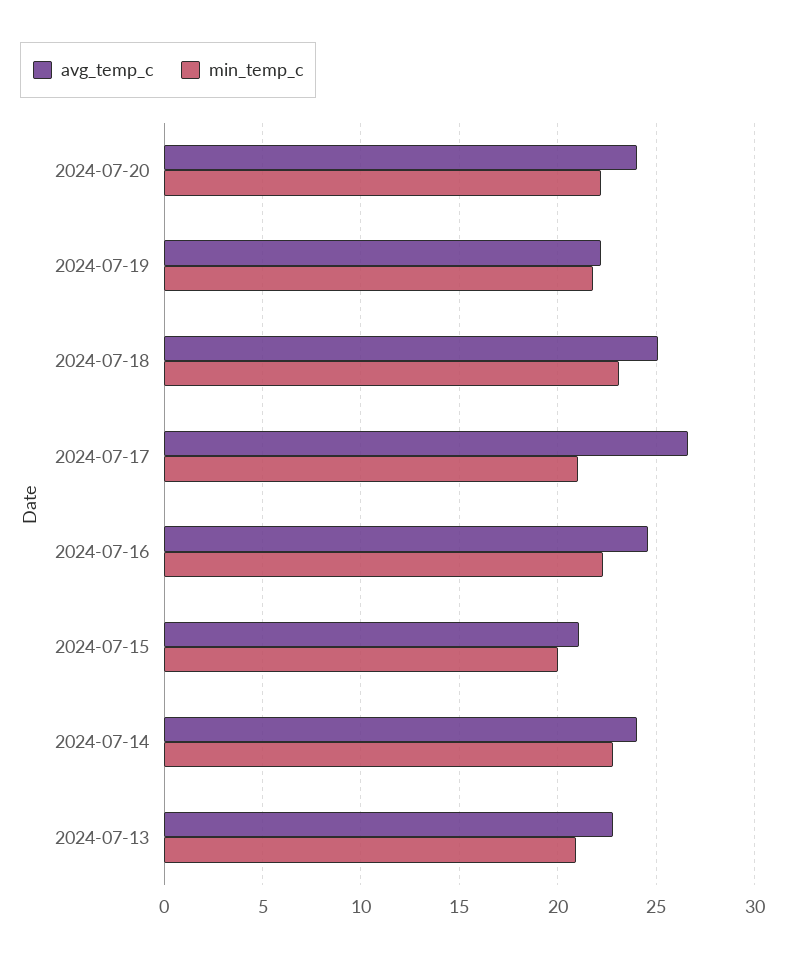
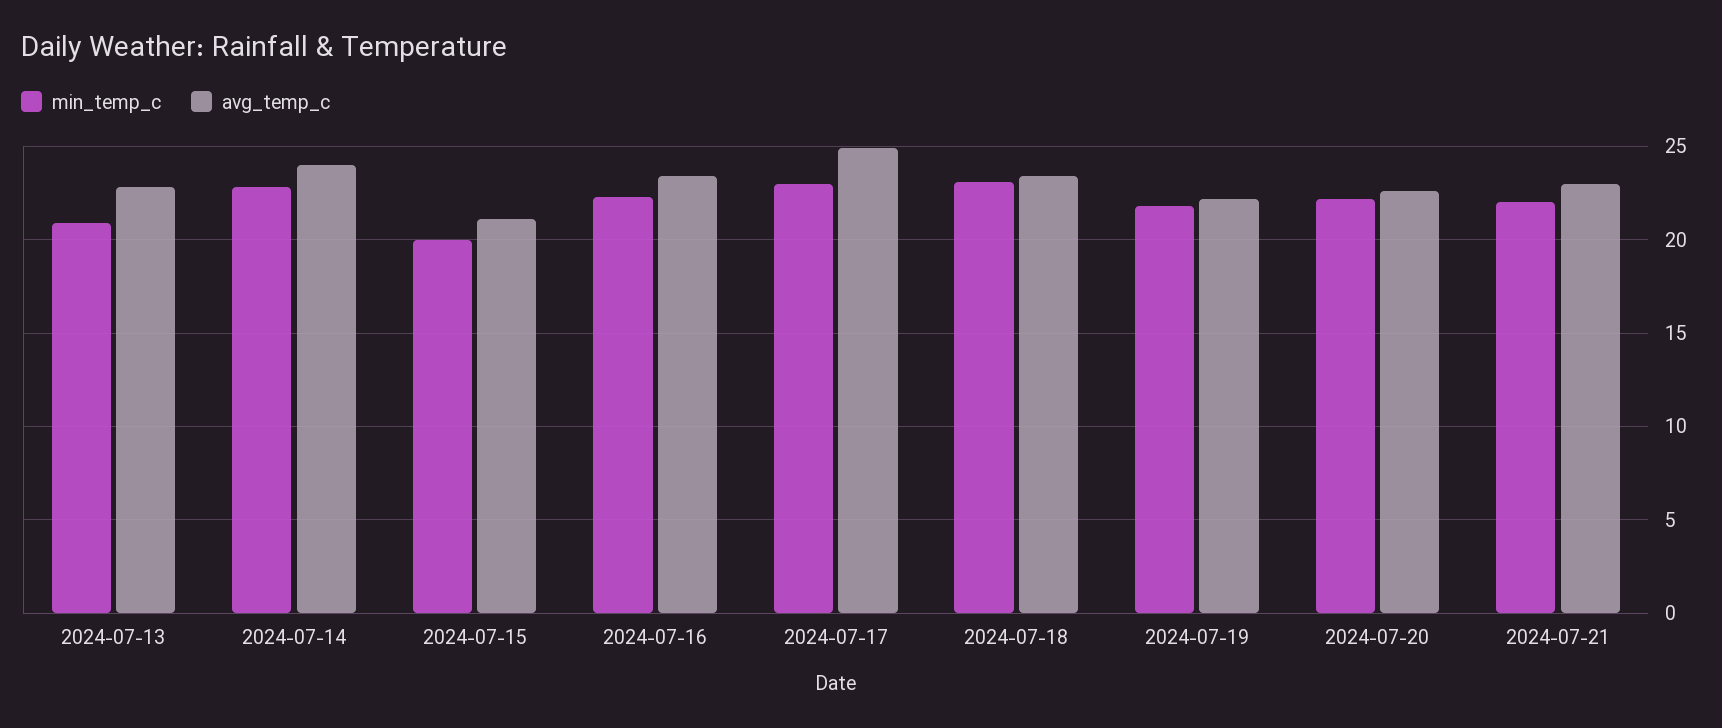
avg_temp_c, 2024-07-20: 24 -> 22.5
avg_temp_c, 2024-07-18: 25 -> 23.5
avg_temp_c, 2024-07-17: 26.5 -> 25
min_temp_c, 2024-07-17: 21 -> 23
avg_temp_c, 2024-07-16: 24.5 -> 23.5
min_temp_c, 2024-07-21: none -> 22
avg_temp_c, 2024-07-21: none -> 23

